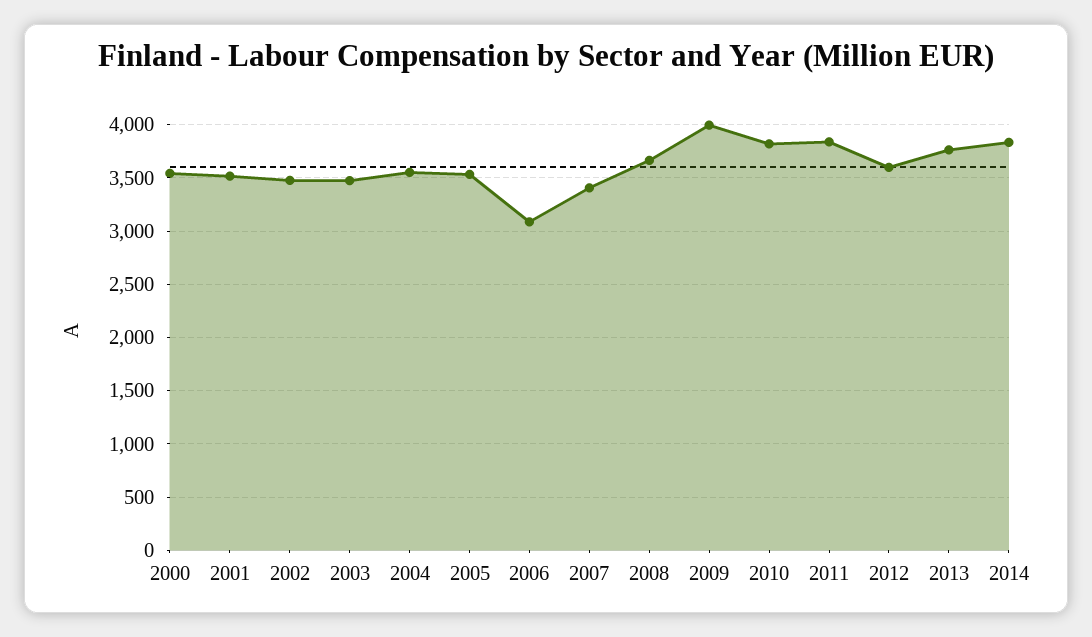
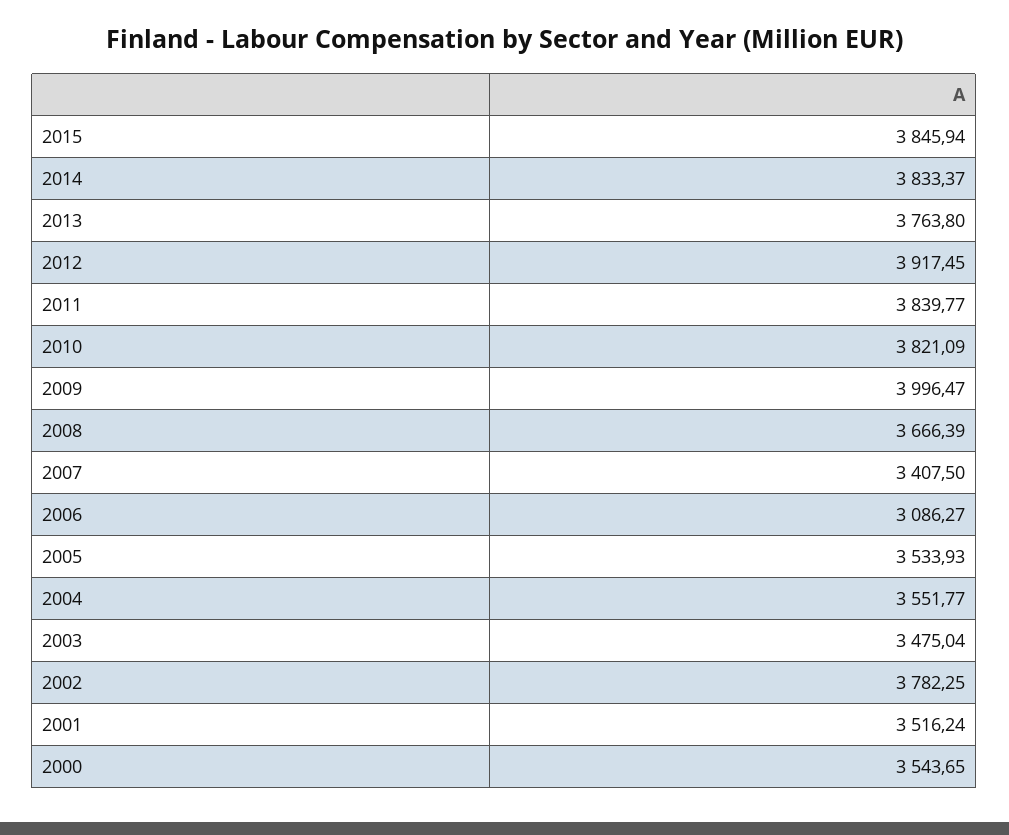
2002: 3500 -> 3782.25
2012: 3600 -> 3917.45
2015: none -> 3845.94

